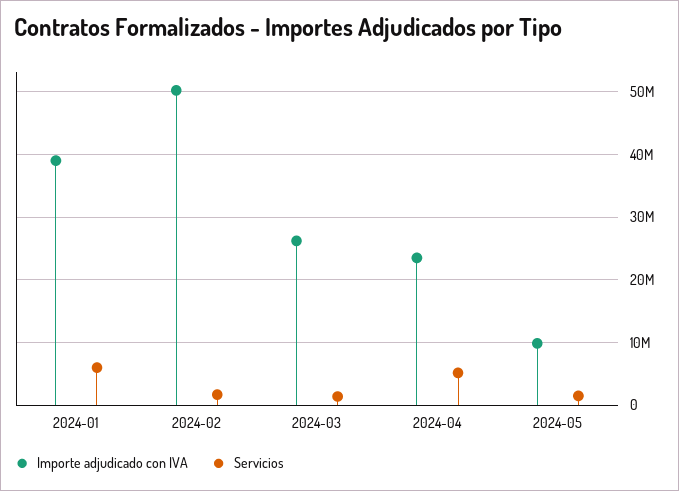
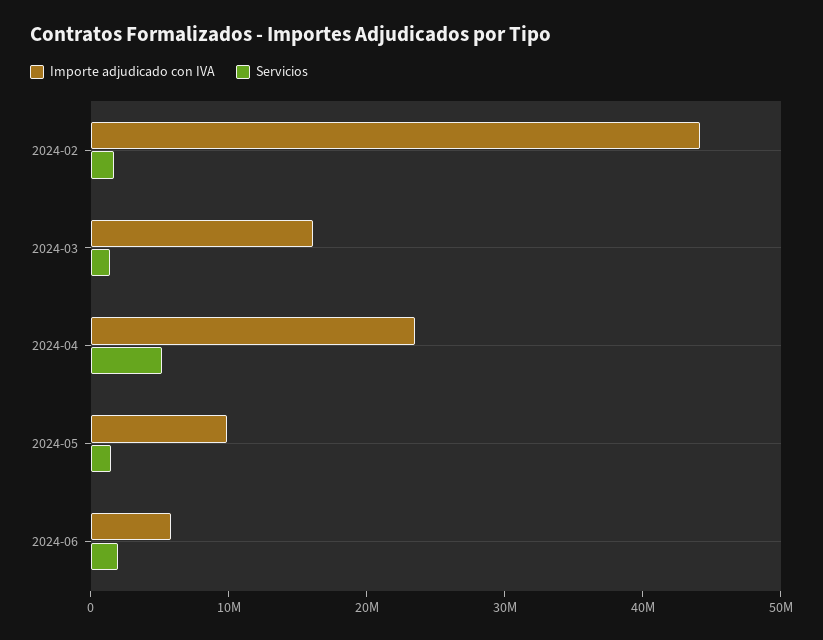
Importe adjudicado con IVA, 2024-01: 39000000 -> none
Servicios, 2024-01: 6000000 -> none
Importe adjudicado con IVA, 2024-02: 50000000 -> 44000000
Importe adjudicado con IVA, 2024-03: 26000000 -> 16000000
Importe adjudicado con IVA, 2024-06: none -> 6000000
Servicios, 2024-06: none -> 2000000

